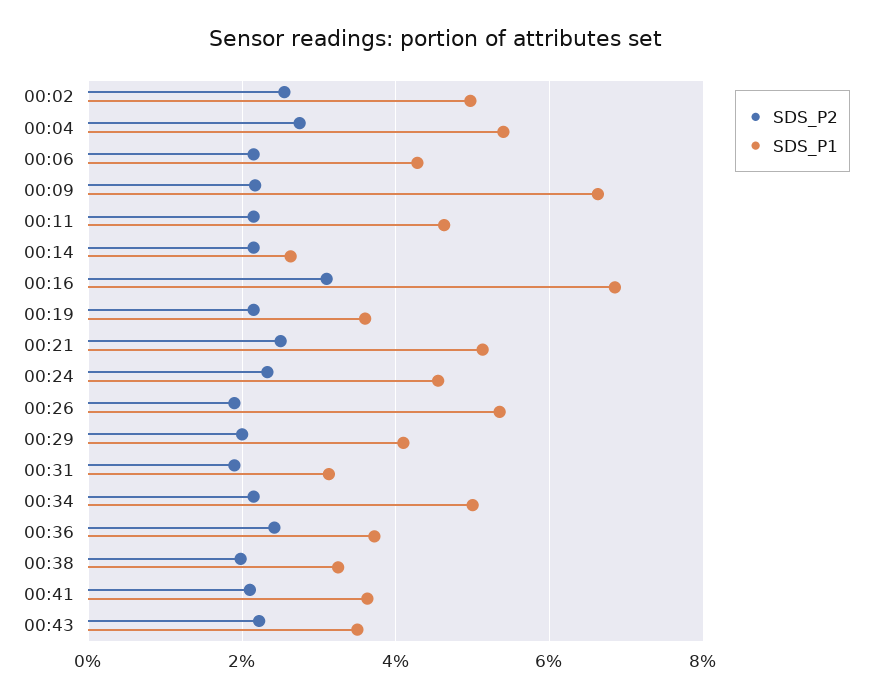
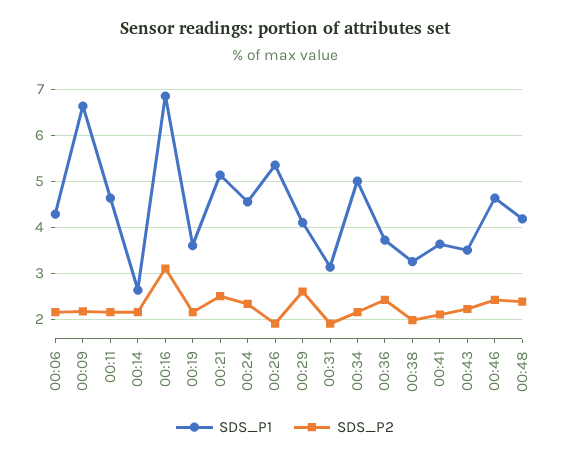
SDS_P2, 00:02: 2.6 -> none
SDS_P1, 00:02: 5 -> none
SDS_P2, 00:04: 2.8 -> none
SDS_P1, 00:04: 5.4 -> none
SDS_P2, 00:29: 2 -> 2.6
SDS_P1, 00:46: none -> 4.6
SDS_P2, 00:46: none -> 2.4
SDS_P1, 00:48: none -> 4.2
SDS_P2, 00:48: none -> 2.4

